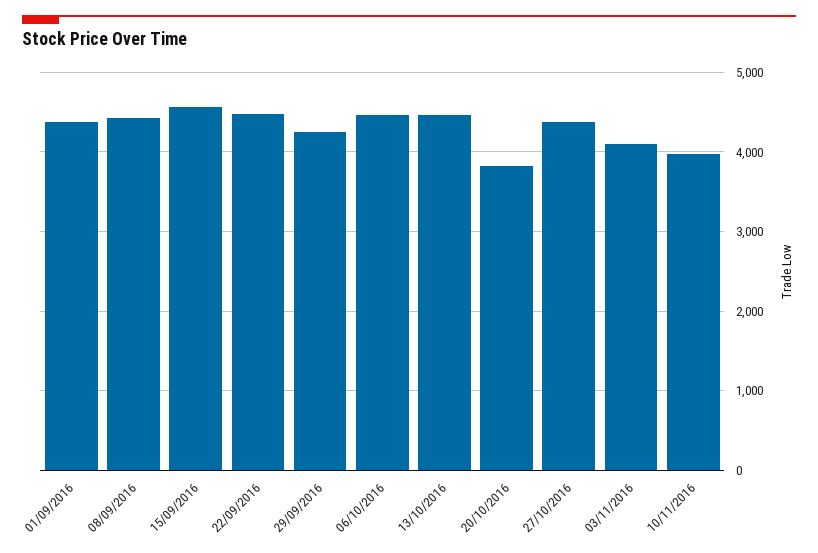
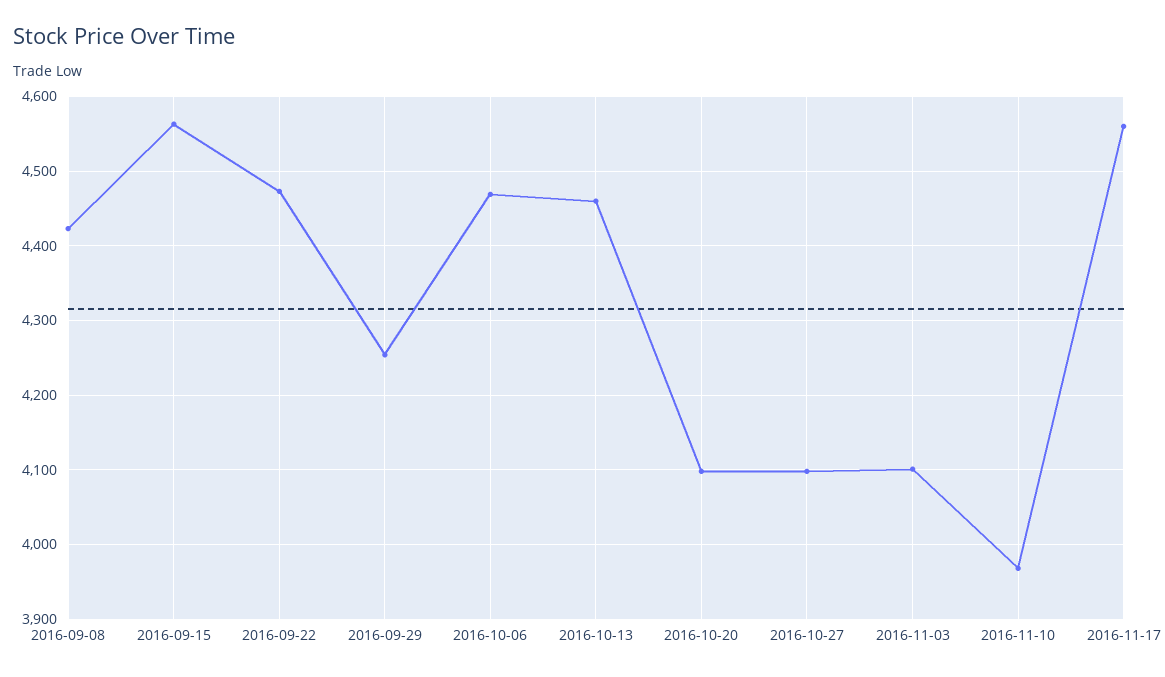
01/09/2016: 4400 -> none
20/10/2016: 3800 -> 4100
27/10/2016: 4400 -> 4100
2016-11-17: none -> 4560

